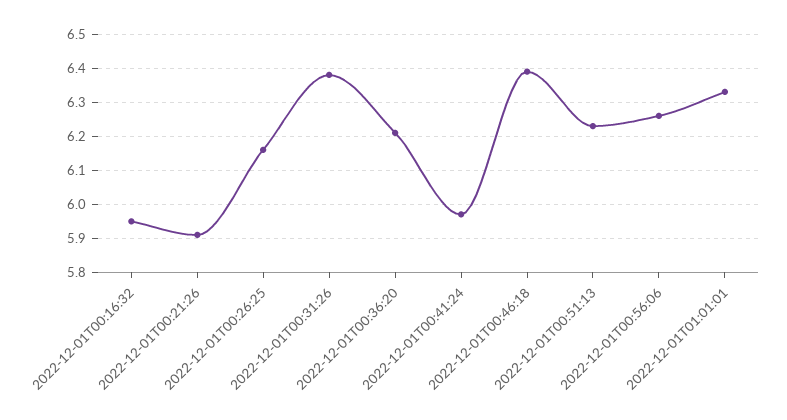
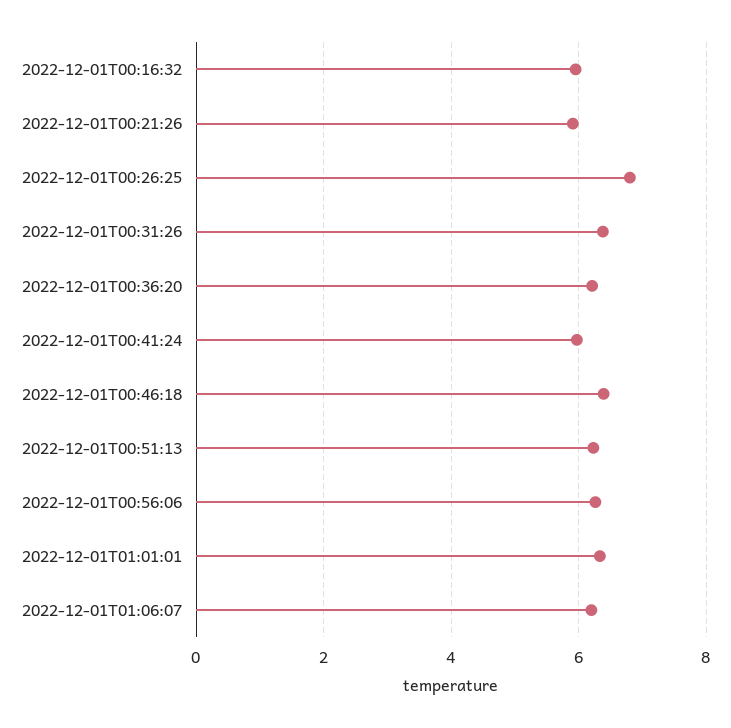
2022-12-01T00:26:25: 6.15 -> 6.8
2022-12-01T01:06:07: none -> 6.2

